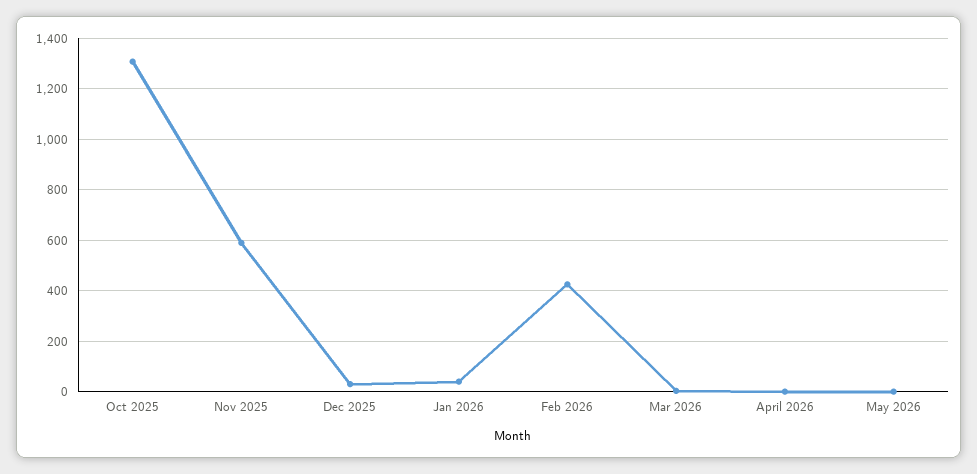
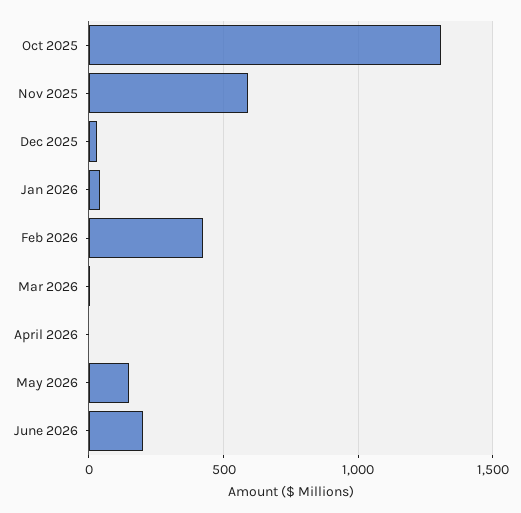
May 2026: 0 -> 150
June 2026: none -> 200

